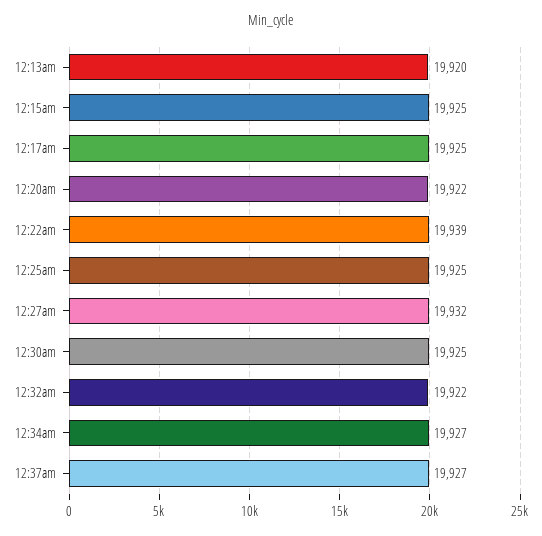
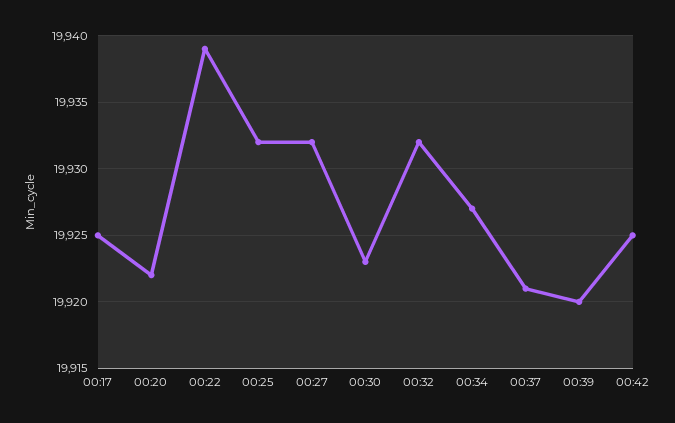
12:13am: 19920 -> none
12:15am: 19925 -> none
12:25am: 19925 -> 19932
12:30am: 19925 -> 19923
12:32am: 19922 -> 19932
12:37am: 19927 -> 19921
00:39: none -> 19920
00:42: none -> 19925

